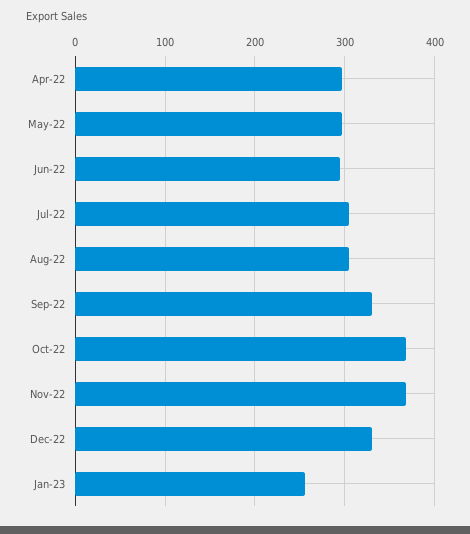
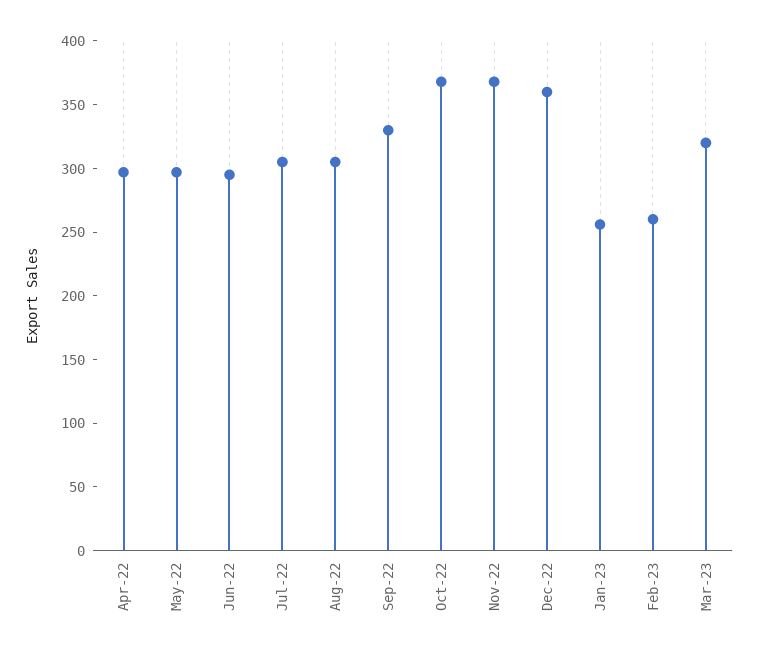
Dec-22: 330 -> 360
Feb-23: none -> 260
Mar-23: none -> 320

